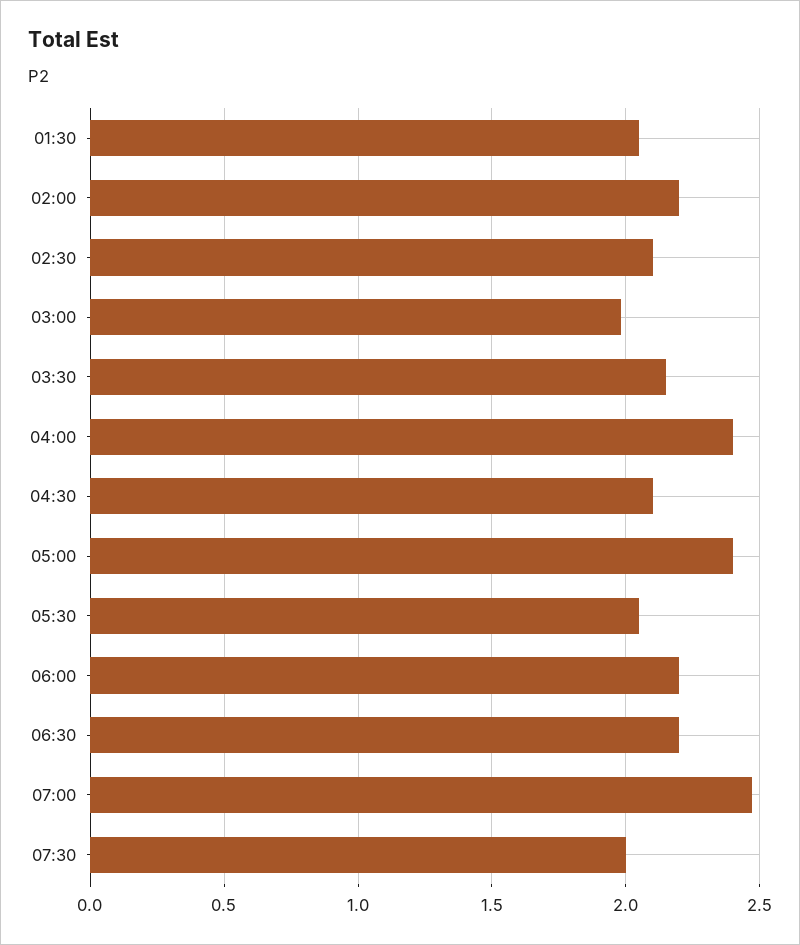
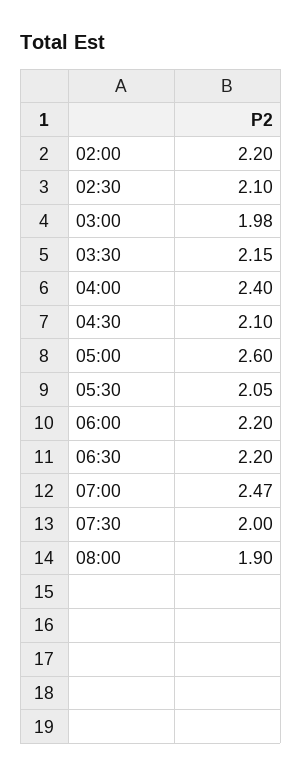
01:30: 2.05 -> none
05:00: 2.4 -> 2.6
08:00: none -> 1.9

